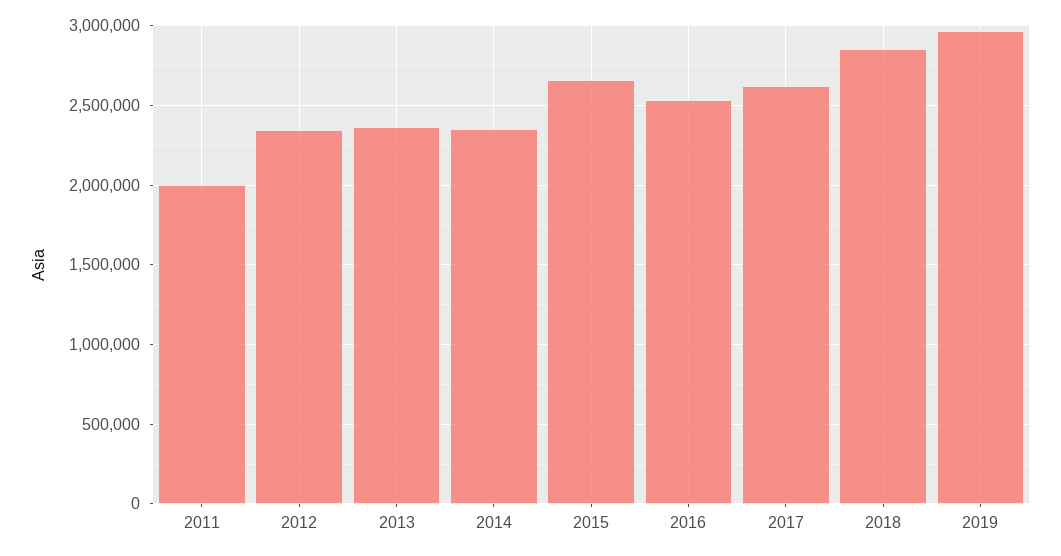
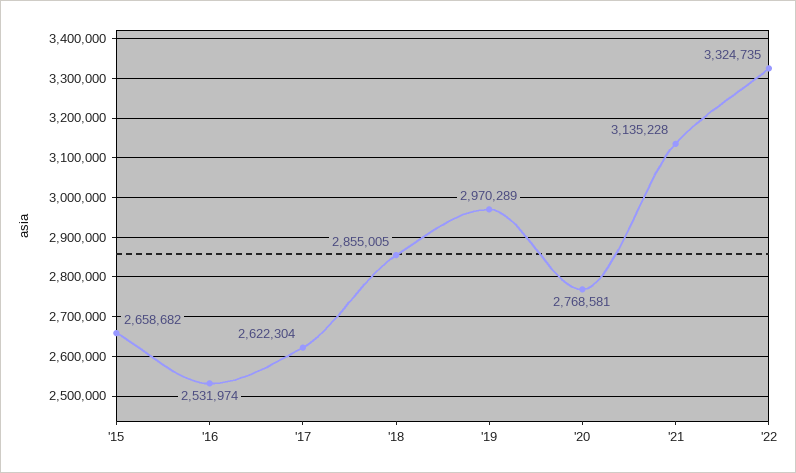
2011: 2000000 -> none
2012: 2350000 -> none
2013: 2350000 -> none
2014: 2350000 -> none
'20: none -> 2768581
'21: none -> 3135228
'22: none -> 3324735

